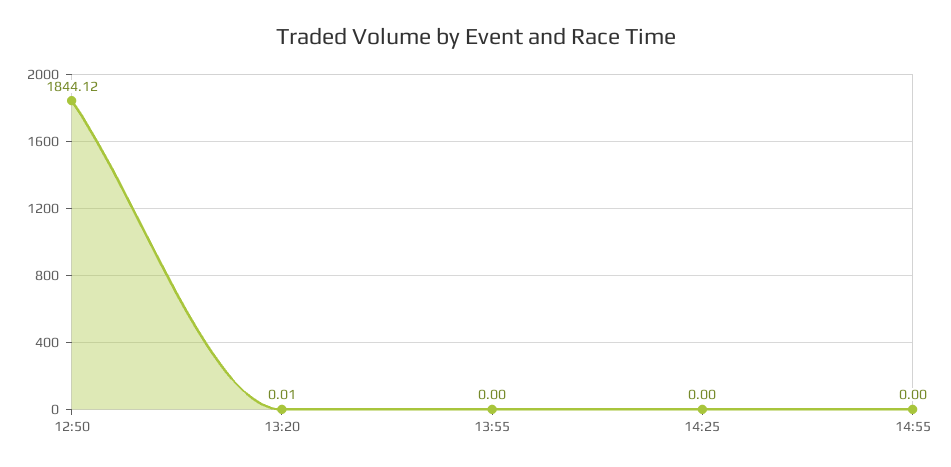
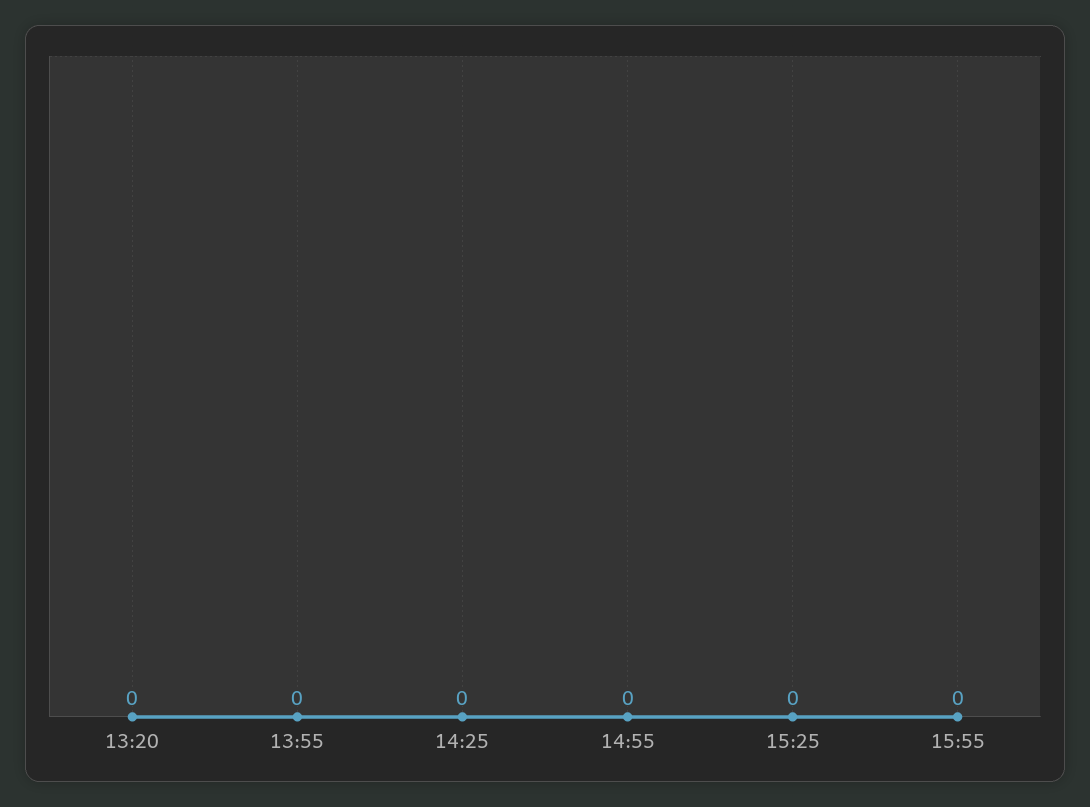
12:50: 1844.12 -> none
13:20: 0.01 -> 0
15:25: none -> 0
15:55: none -> 0

